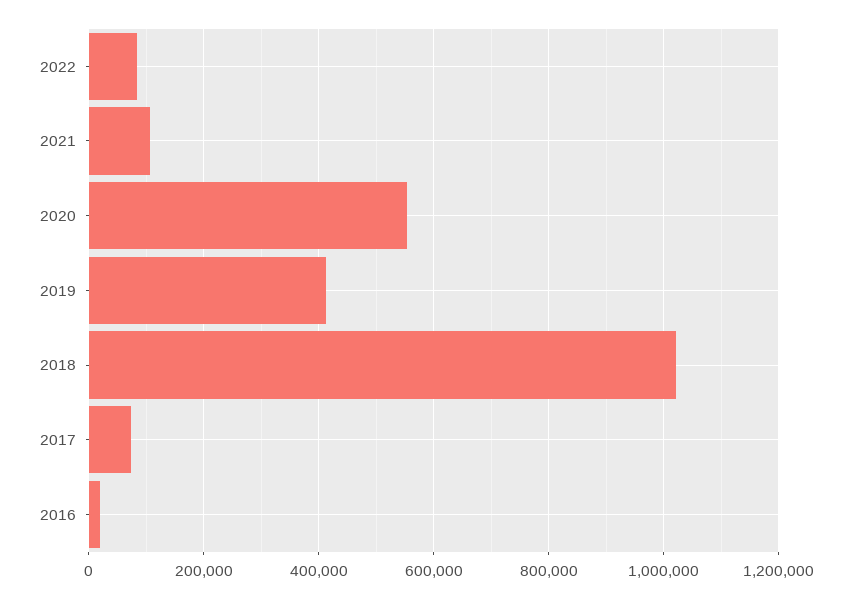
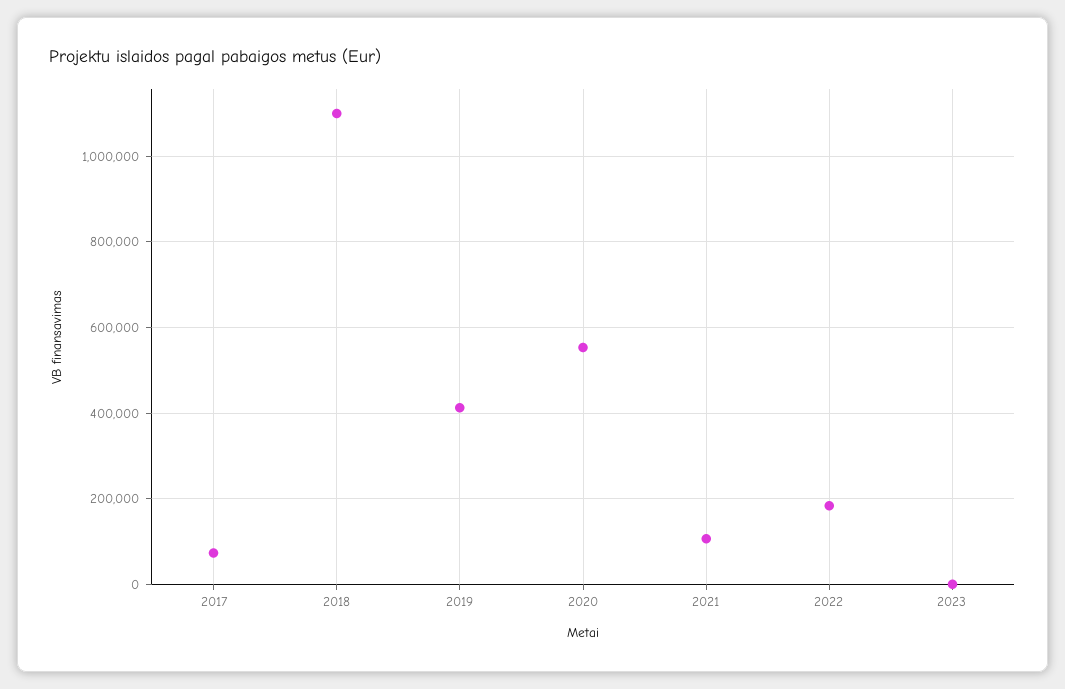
2022: 80000 -> 180000
2018: 1020000 -> 1100000
2016: 20000 -> none
2023: none -> 0

